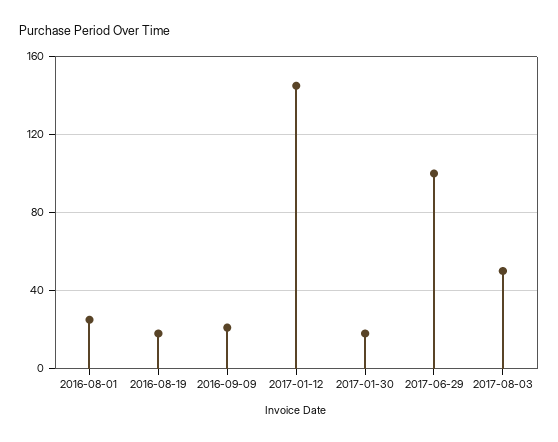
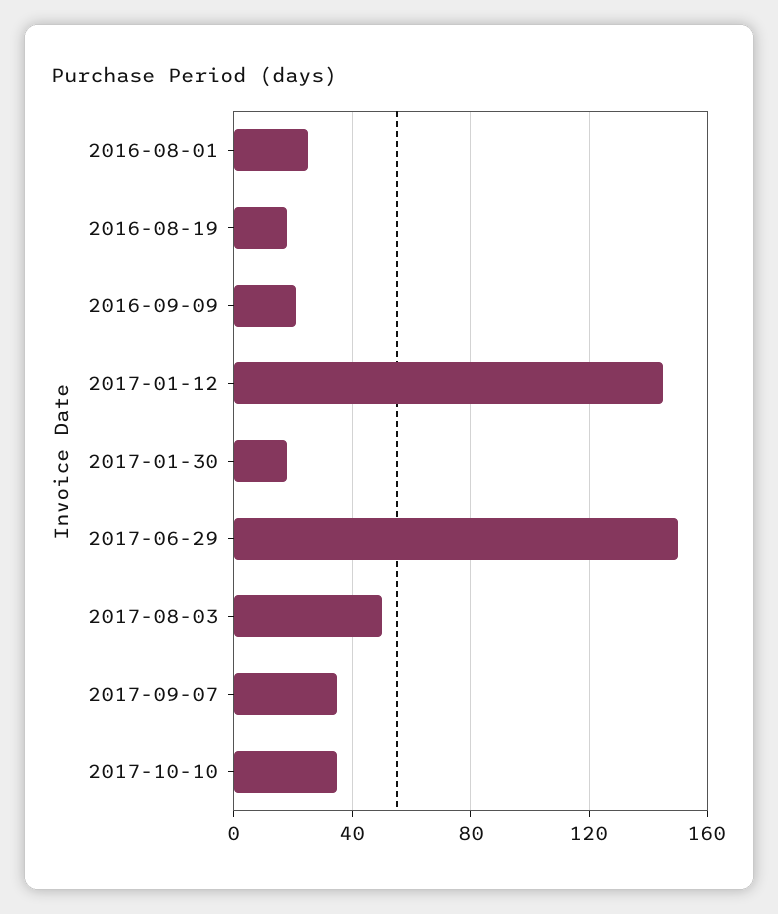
2017-06-29: 100 -> 150
2017-09-07: none -> 35
2017-10-10: none -> 35

